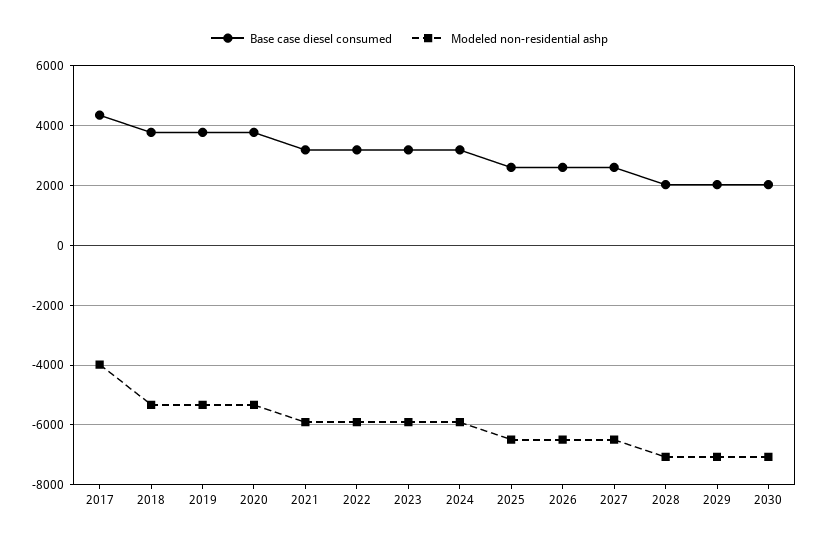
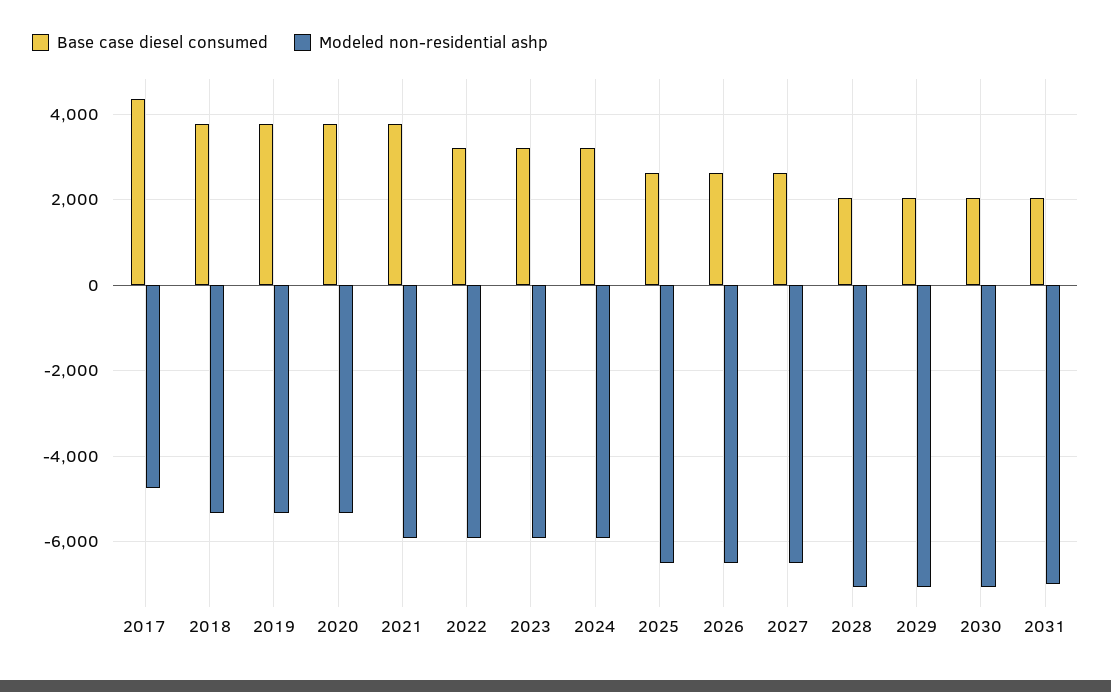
Modeled non-residential ashp, 2017: -4000 -> -4800
Base case diesel consumed, 2021: 3250 -> 3800
Base case diesel consumed, 2031: none -> 2000
Modeled non-residential ashp, 2031: none -> -7000

